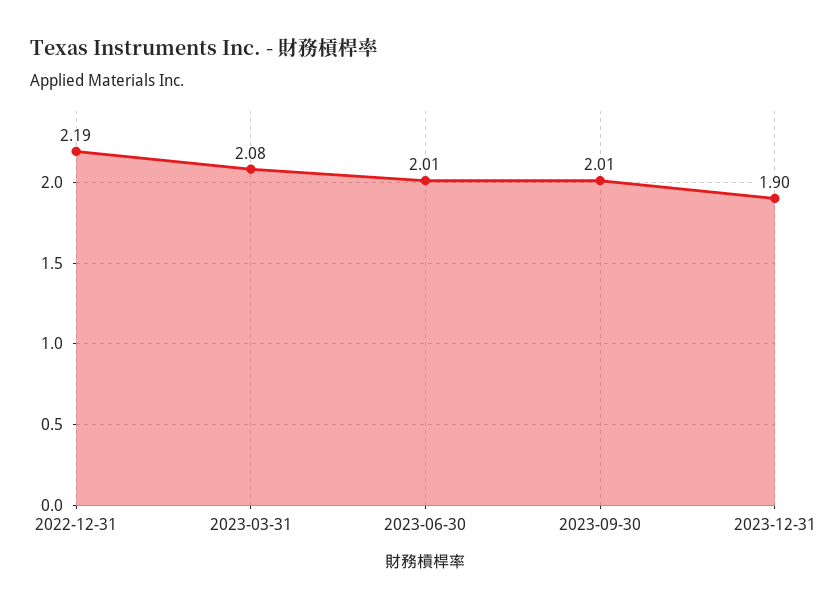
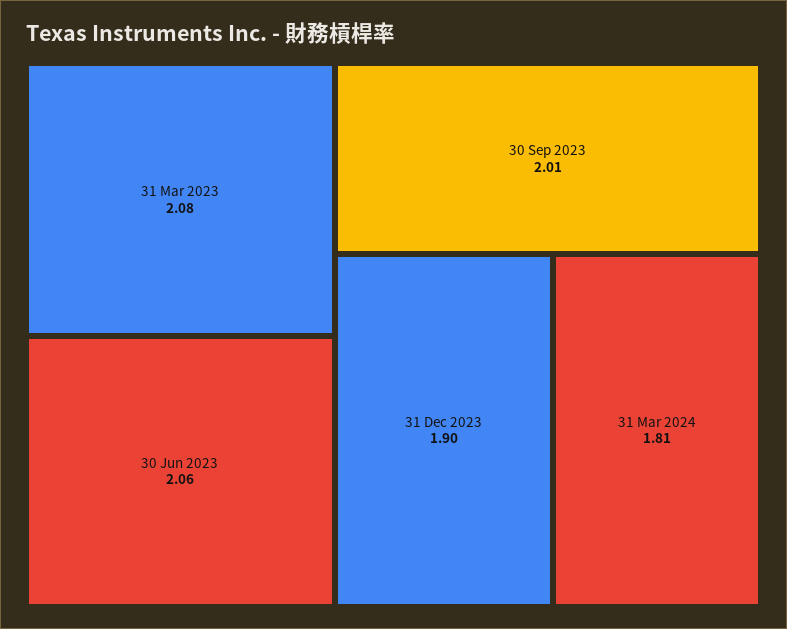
2022-12-31: 2.19 -> none
2023-06-30: 2.01 -> 2.06
31 Mar 2024: none -> 1.81

